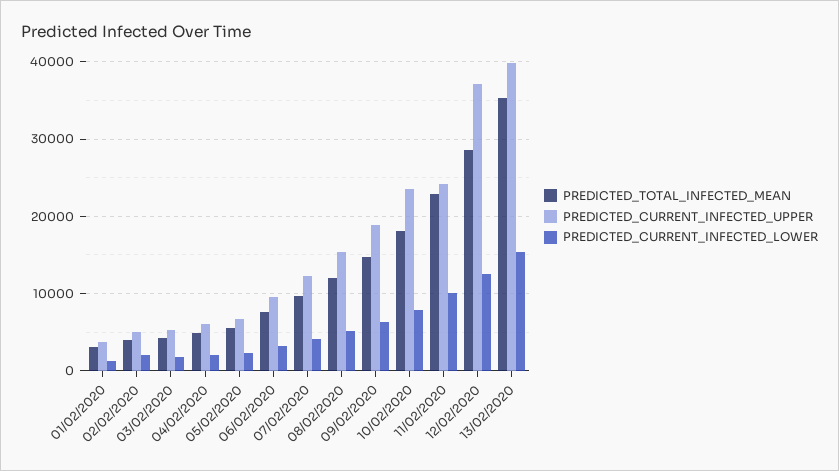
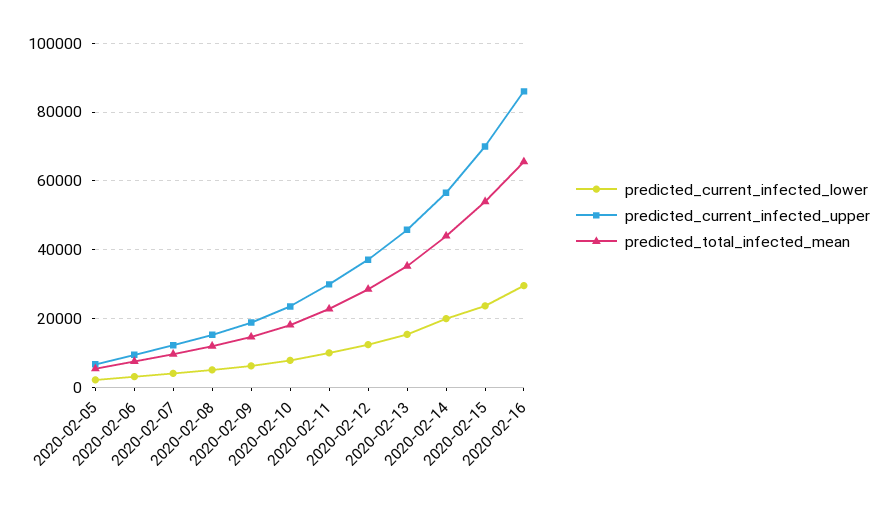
PREDICTED_TOTAL_INFECTED_MEAN, 01/02/2020: 3000 -> none
PREDICTED_CURRENT_INFECTED_UPPER, 01/02/2020: 4000 -> none
PREDICTED_CURRENT_INFECTED_LOWER, 01/02/2020: 1000 -> none
PREDICTED_TOTAL_INFECTED_MEAN, 02/02/2020: 4000 -> none
PREDICTED_CURRENT_INFECTED_UPPER, 02/02/2020: 5000 -> none
PREDICTED_CURRENT_INFECTED_LOWER, 02/02/2020: 2000 -> none
PREDICTED_TOTAL_INFECTED_MEAN, 03/02/2020: 4000 -> none
PREDICTED_CURRENT_INFECTED_UPPER, 03/02/2020: 5000 -> none
PREDICTED_CURRENT_INFECTED_LOWER, 03/02/2020: 2000 -> none
PREDICTED_TOTAL_INFECTED_MEAN, 04/02/2020: 5000 -> none
PREDICTED_CURRENT_INFECTED_UPPER, 04/02/2020: 6000 -> none
PREDICTED_CURRENT_INFECTED_LOWER, 04/02/2020: 2000 -> none
PREDICTED_CURRENT_INFECTED_UPPER, 11/02/2020: 24000 -> 30000
PREDICTED_CURRENT_INFECTED_UPPER, 13/02/2020: 40000 -> 46000
PREDICTED_CURRENT_INFECTED_LOWER, 2020-02-14: none -> 20000
PREDICTED_CURRENT_INFECTED_UPPER, 2020-02-14: none -> 56000
PREDICTED_TOTAL_INFECTED_MEAN, 2020-02-14: none -> 44000
PREDICTED_CURRENT_INFECTED_LOWER, 2020-02-15: none -> 24000
PREDICTED_CURRENT_INFECTED_UPPER, 2020-02-15: none -> 70000
PREDICTED_TOTAL_INFECTED_MEAN, 2020-02-15: none -> 54000
PREDICTED_CURRENT_INFECTED_LOWER, 2020-02-16: none -> 30000
PREDICTED_CURRENT_INFECTED_UPPER, 2020-02-16: none -> 86000
PREDICTED_TOTAL_INFECTED_MEAN, 2020-02-16: none -> 66000

